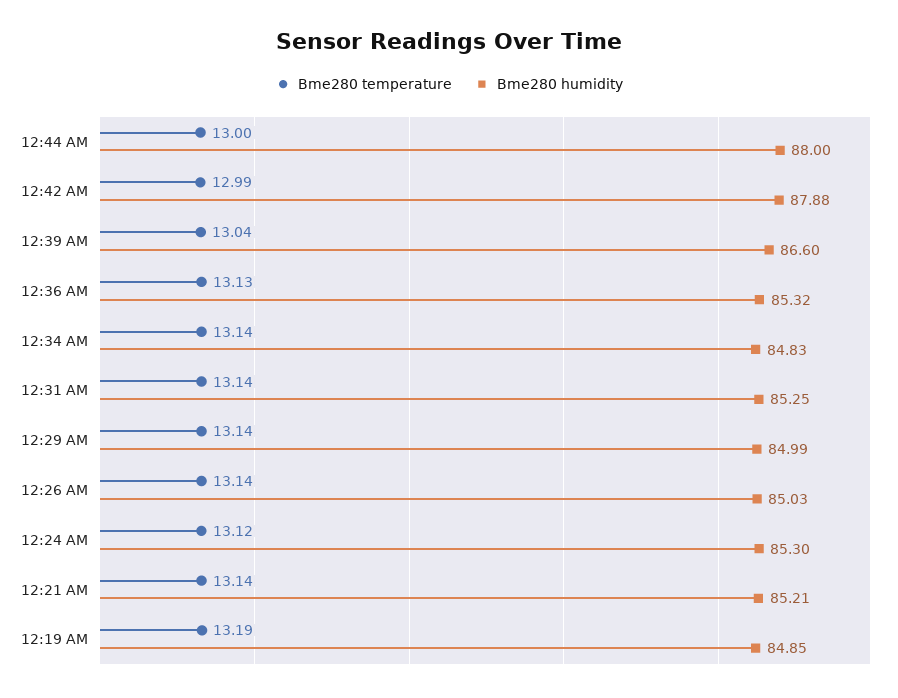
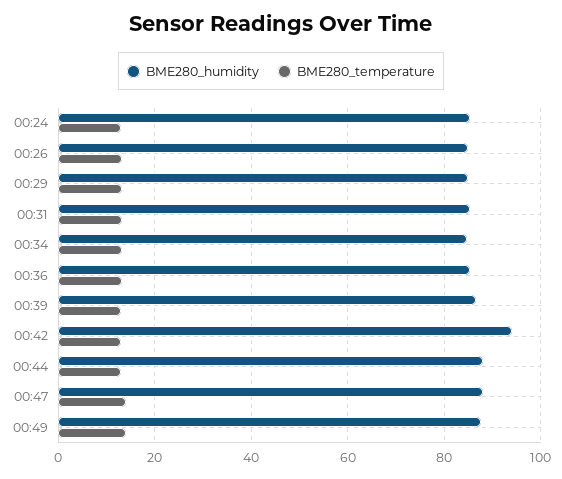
Bme280 humidity, 12:42 AM: 87.88 -> 94
Bme280 temperature, 12:21 AM: 13.14 -> none
Bme280 humidity, 12:21 AM: 85.21 -> none
Bme280 temperature, 12:19 AM: 13.19 -> none
Bme280 humidity, 12:19 AM: 84.85 -> none
Bme280 humidity, 00:47: none -> 88
Bme280 temperature, 00:47: none -> 14
Bme280 humidity, 00:49: none -> 88
Bme280 temperature, 00:49: none -> 14

